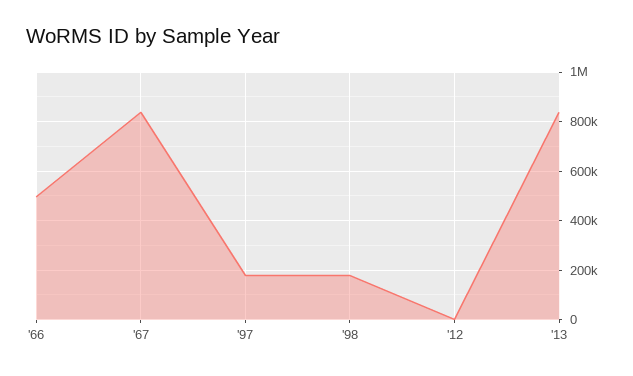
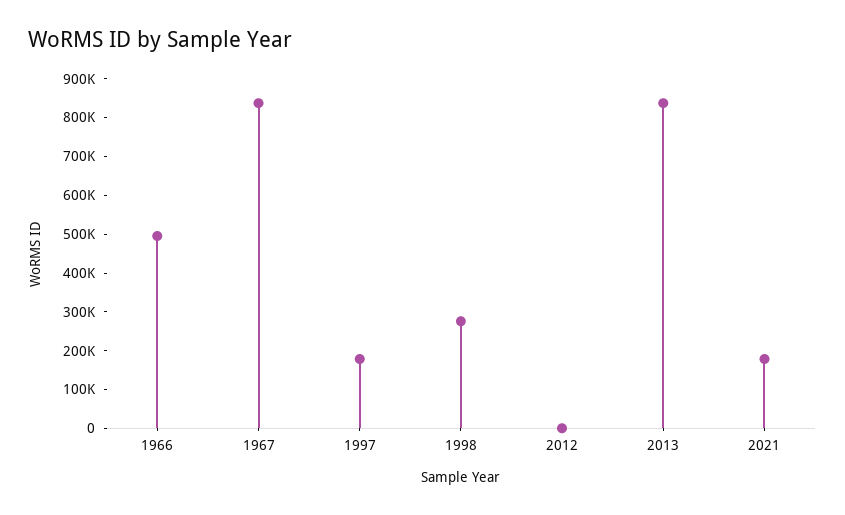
'98: 175000 -> 275000
2021: none -> 175000

